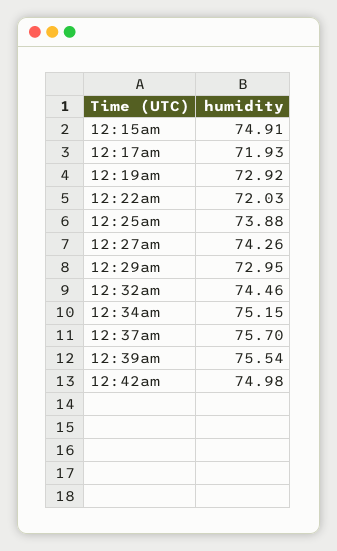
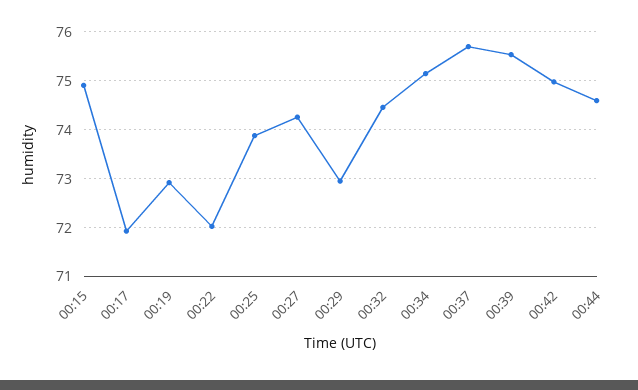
00:44: none -> 74.6

